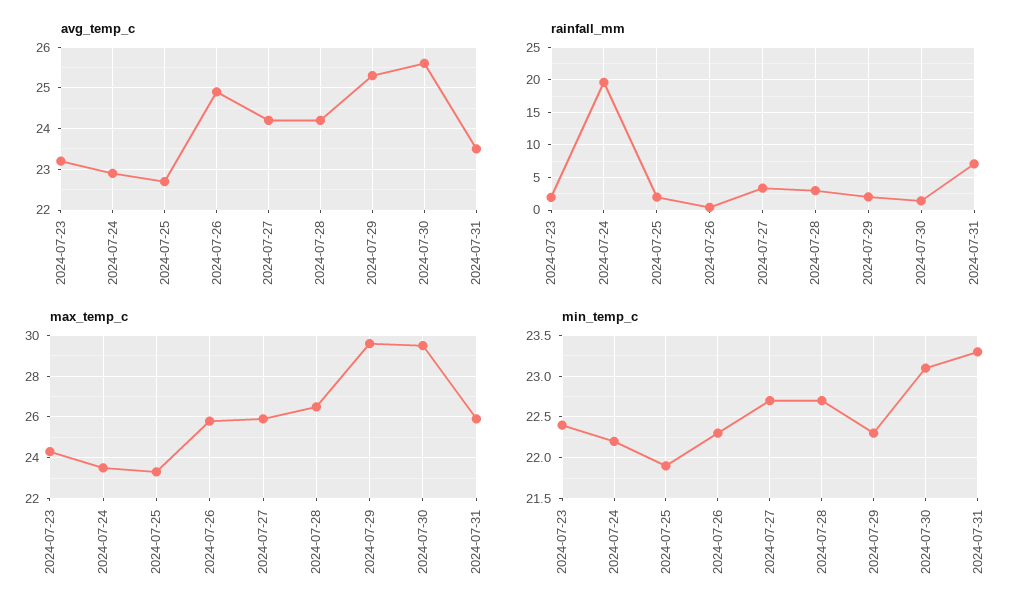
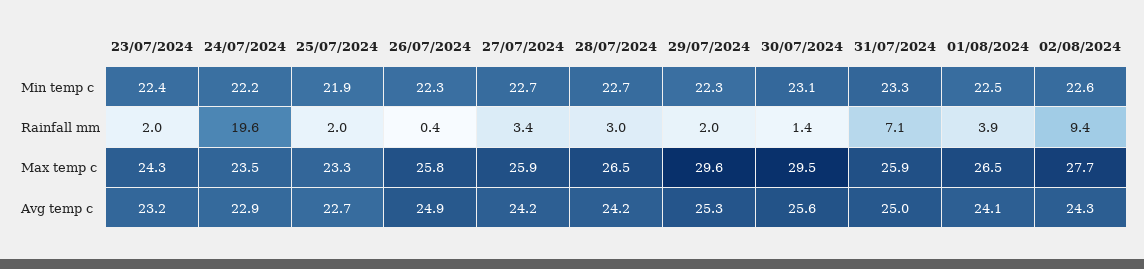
avg_temp_c, 2024-07-31: 23.5 -> 25
min_temp_c, 01/08/2024: none -> 22.5
min_temp_c, 02/08/2024: none -> 22.6
rainfall_mm, 01/08/2024: none -> 3.9
rainfall_mm, 02/08/2024: none -> 9.4
max_temp_c, 01/08/2024: none -> 26.5
max_temp_c, 02/08/2024: none -> 27.7
avg_temp_c, 01/08/2024: none -> 24.1
avg_temp_c, 02/08/2024: none -> 24.3

